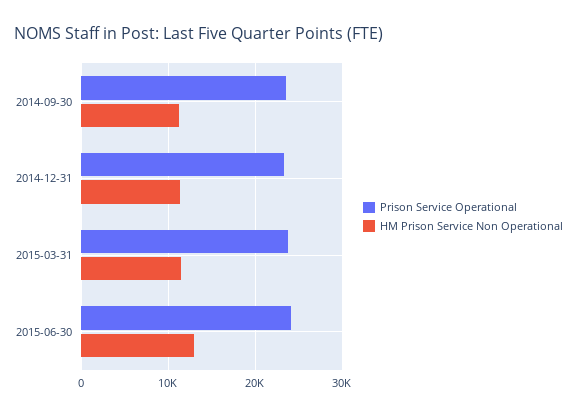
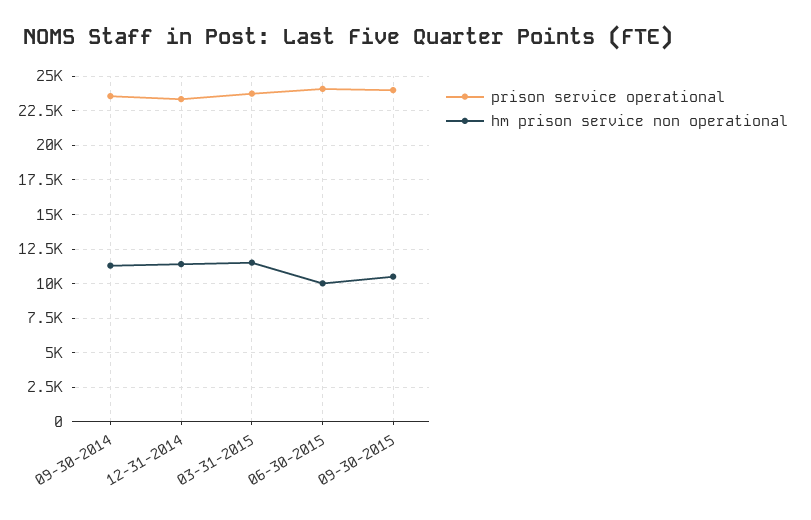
HM Prison Service Non Operational, 2015-06-30: 13000 -> 10000
Prison Service Operational, 09-30-2015: none -> 24000
HM Prison Service Non Operational, 09-30-2015: none -> 10500

